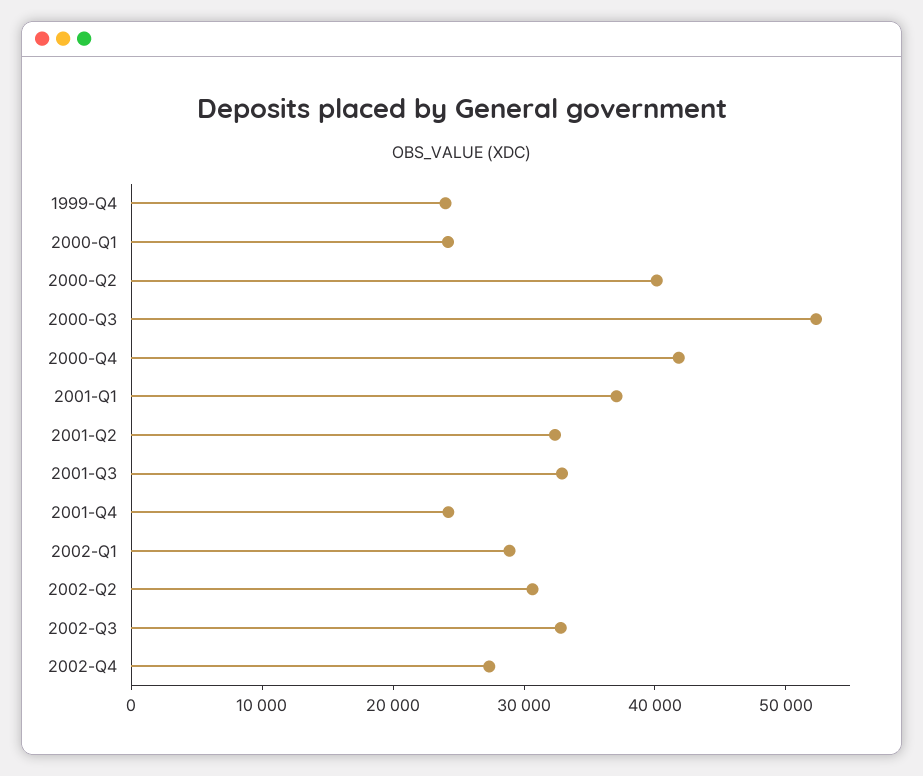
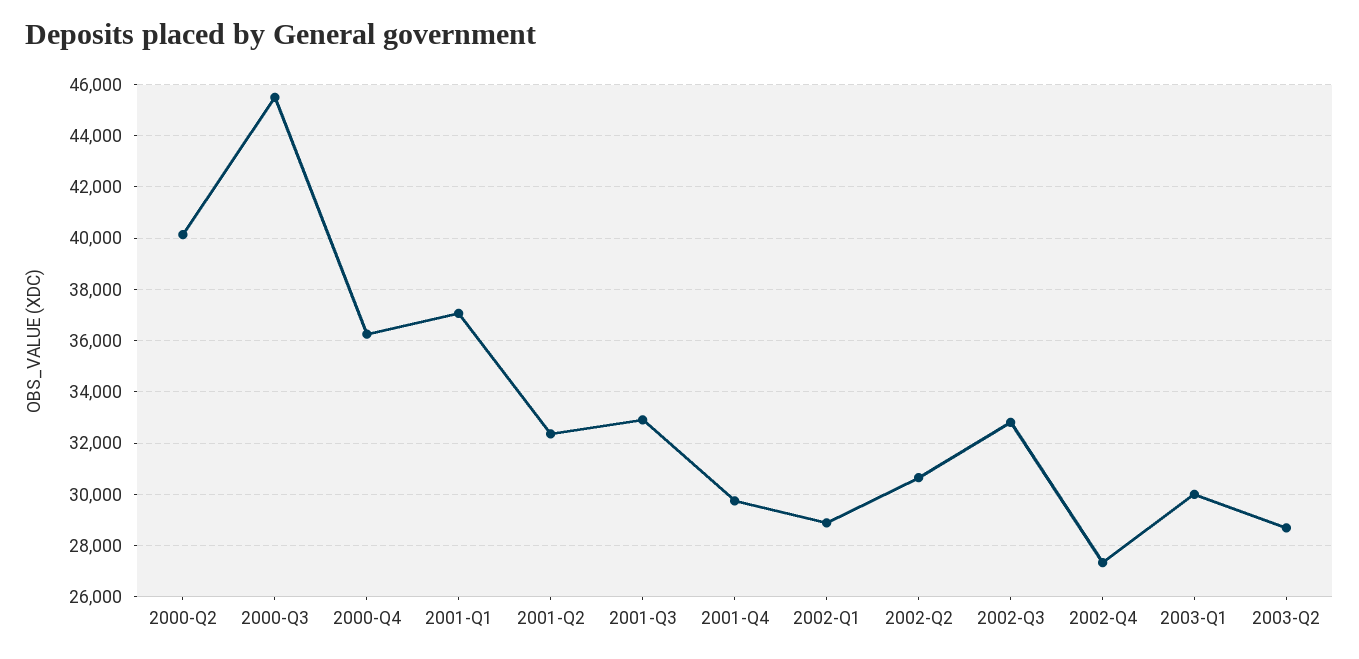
1999-Q4: 24000 -> none
2000-Q1: 24000 -> none
2000-Q3: 52000 -> 45500
2000-Q4: 42000 -> 36250
2001-Q4: 24000 -> 29750
2003-Q1: none -> 30000
2003-Q2: none -> 28750

